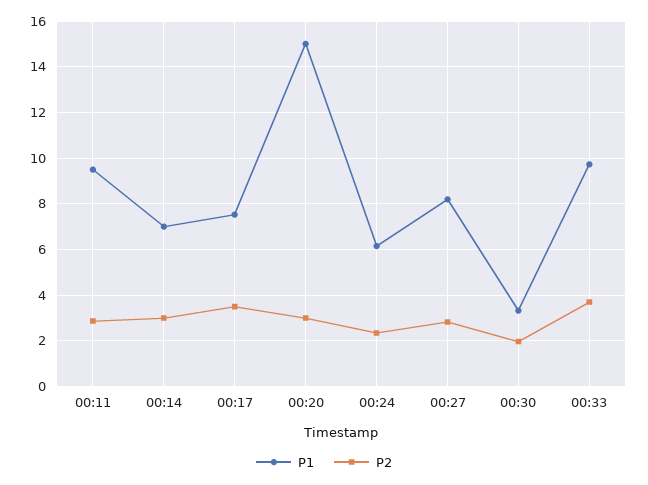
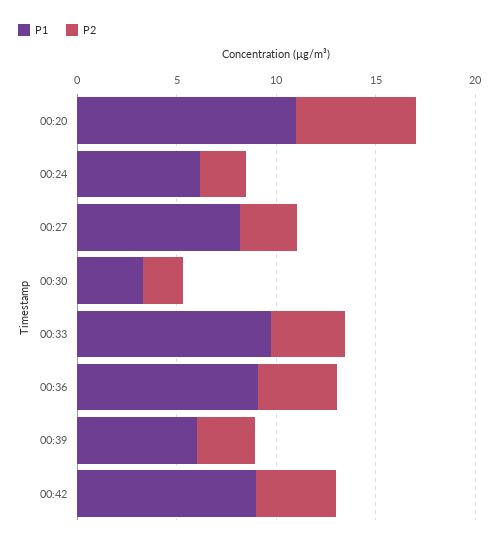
P1, 00:11: 9.5 -> none
P2, 00:11: 3 -> none
P1, 00:14: 7 -> none
P2, 00:14: 3 -> none
P1, 00:17: 7.5 -> none
P2, 00:17: 3.5 -> none
P1, 00:20: 15 -> 11
P2, 00:20: 3 -> 6
P1, 00:36: none -> 9
P2, 00:36: none -> 4
P1, 00:39: none -> 6
P2, 00:39: none -> 3
P1, 00:42: none -> 9
P2, 00:42: none -> 4

